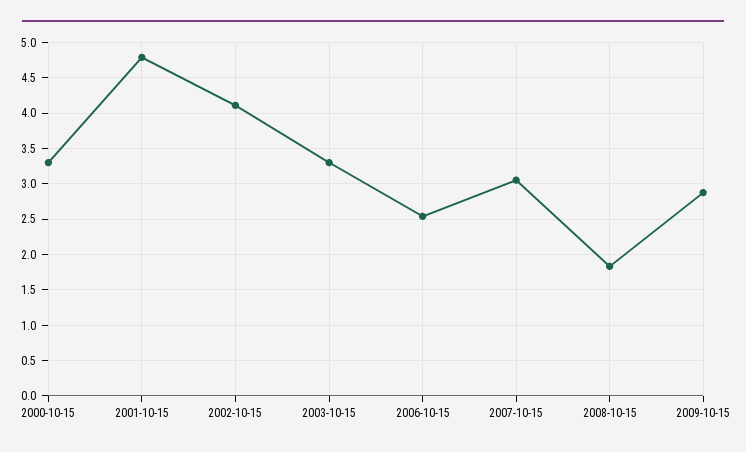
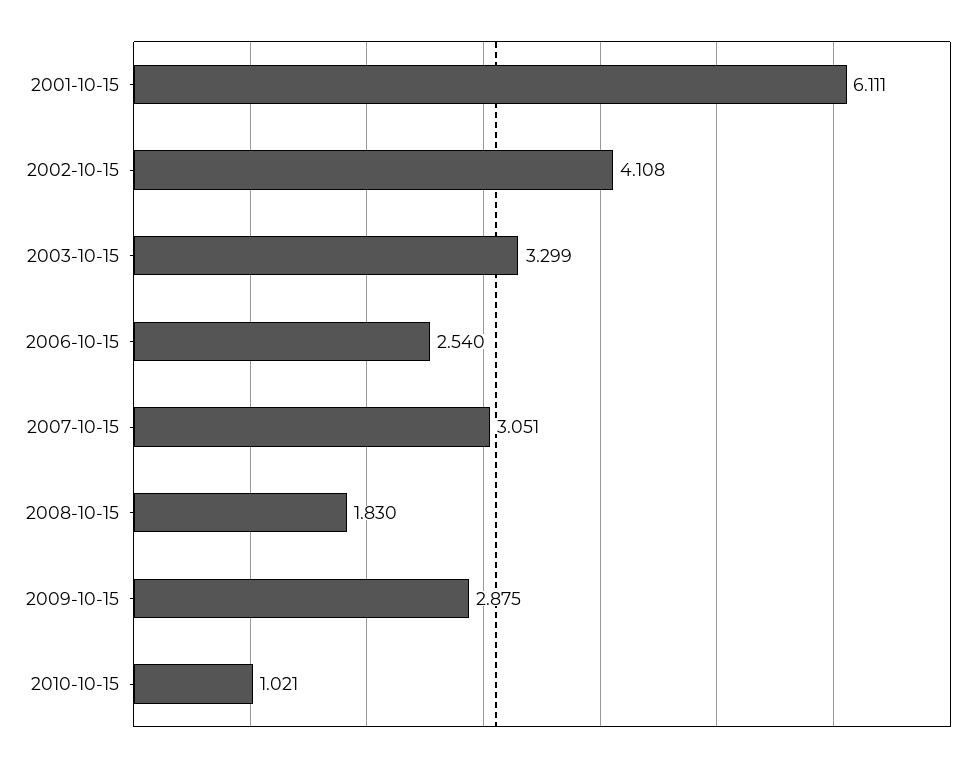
2000-10-15: 3.3 -> none
2001-10-15: 4.8 -> 6.111
2010-10-15: none -> 1.021

